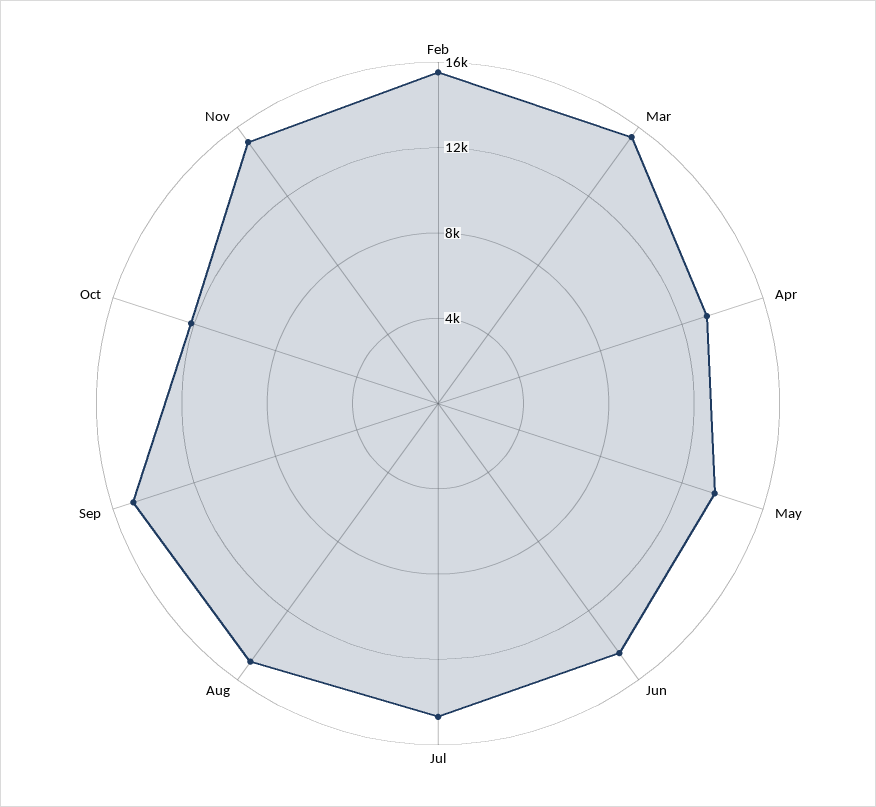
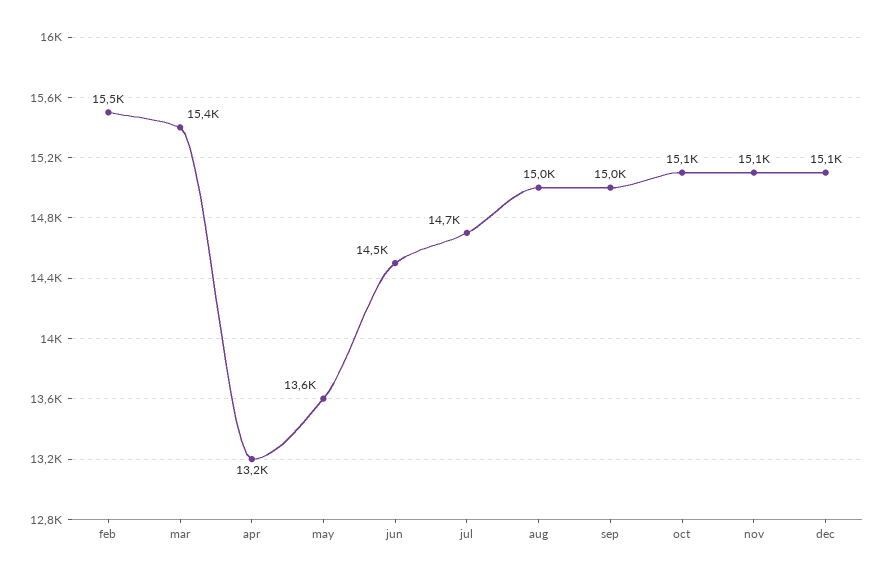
Oct: 12000 -> 15100
dec: none -> 15100

